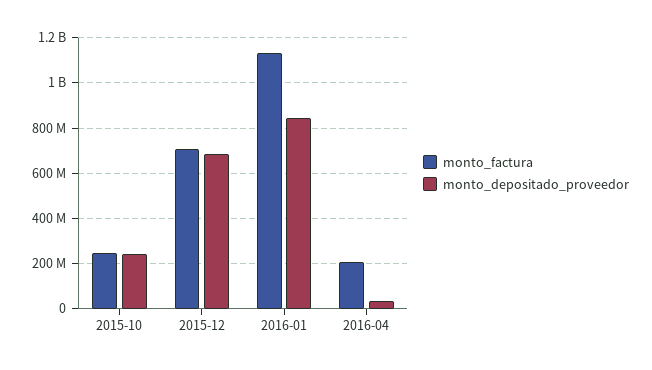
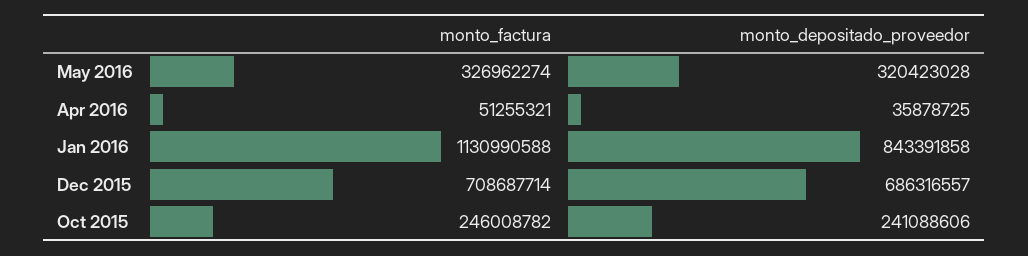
monto_factura, 2016-04: 200000000 -> 51255321
monto_factura, May 2016: none -> 326962274
monto_depositado_proveedor, May 2016: none -> 320423028

